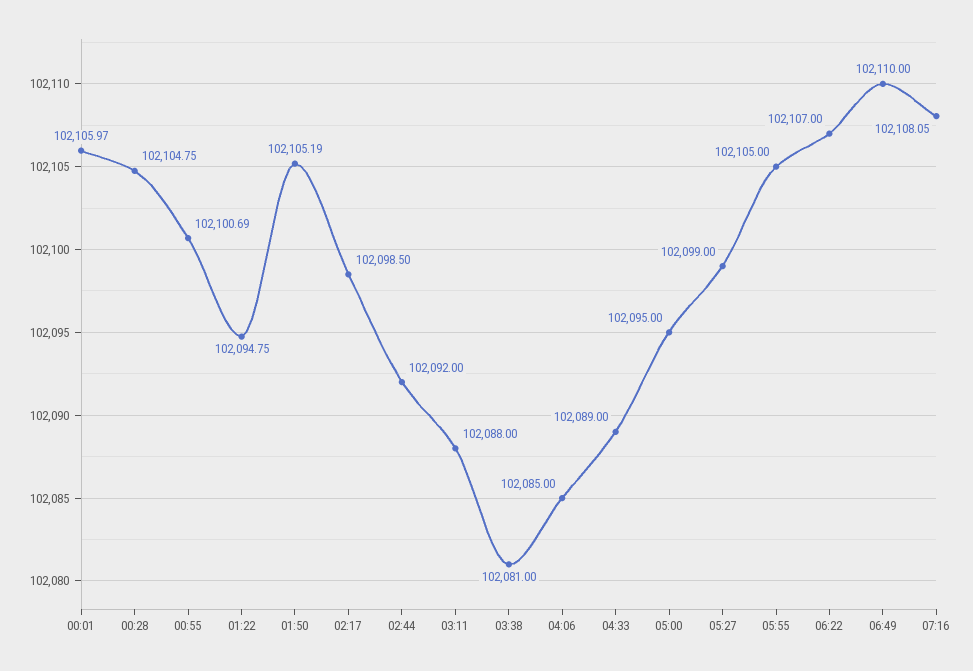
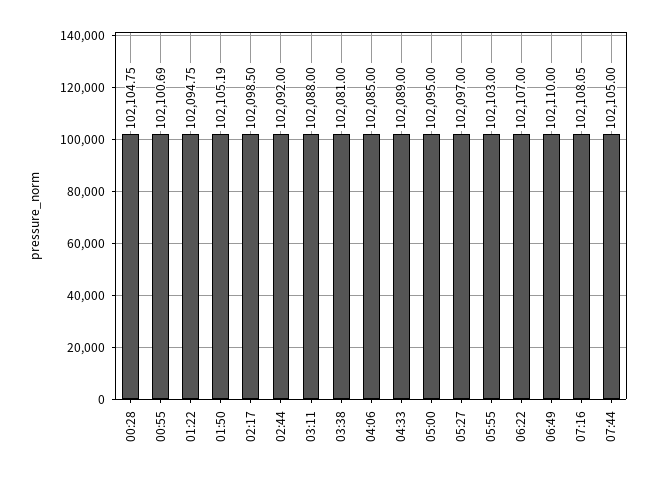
00:01: 102105.97 -> none
05:27: 102099 -> 102097
05:55: 102105 -> 102103
07:44: none -> 102105

